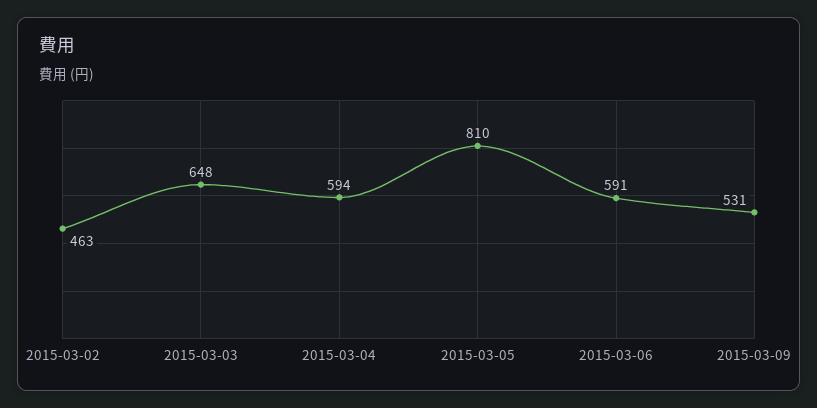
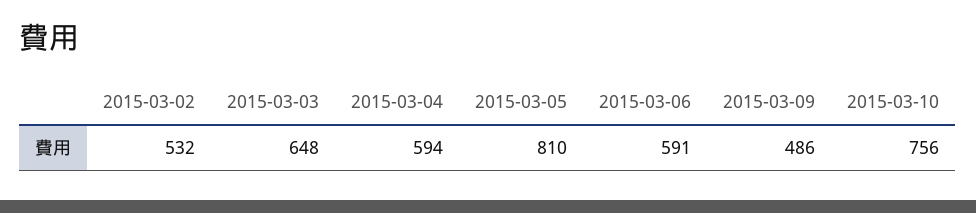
2015-03-02: 463 -> 532
2015-03-09: 531 -> 486
2015-03-10: none -> 756

